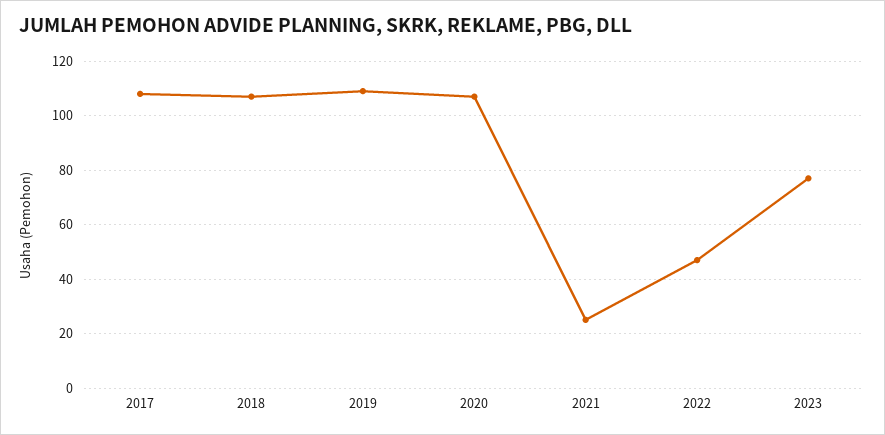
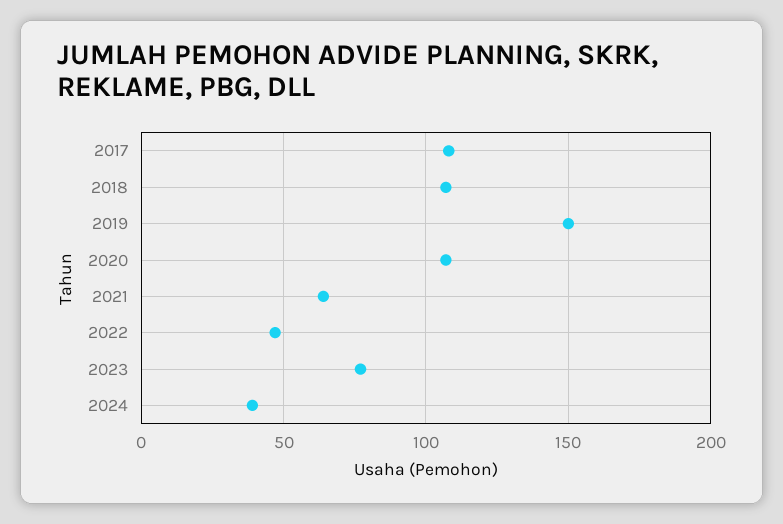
2019: 110 -> 150
2021: 25 -> 65
2024: none -> 40

